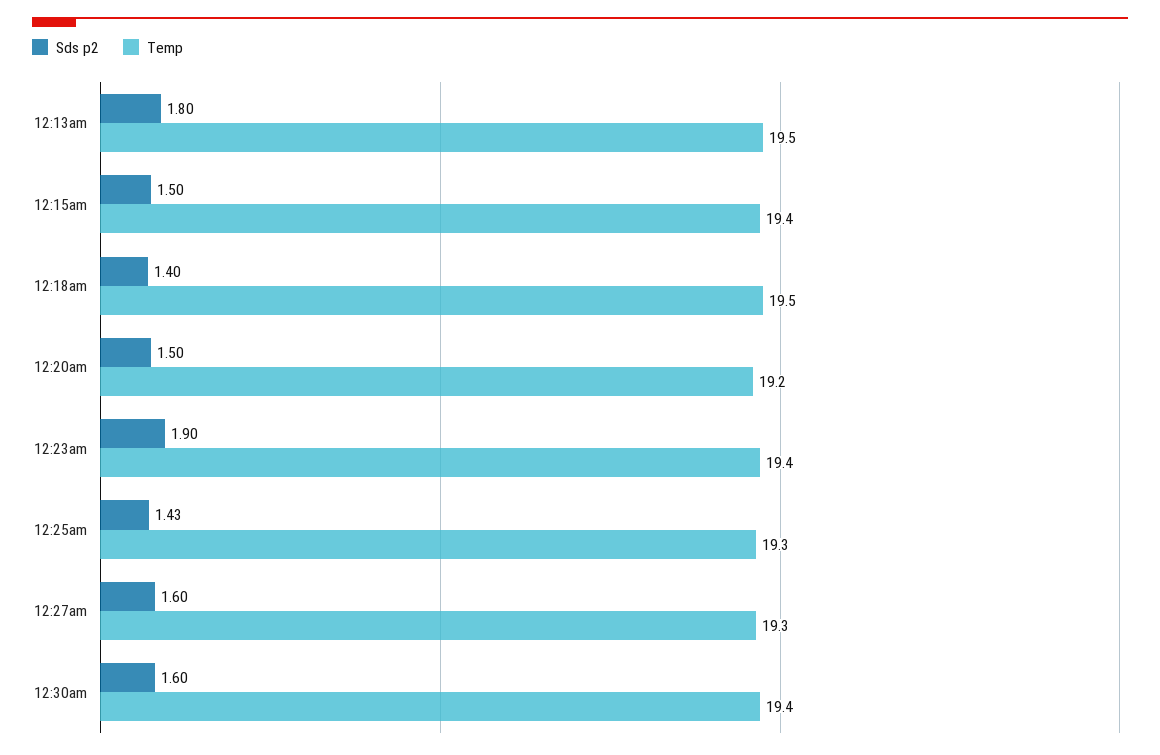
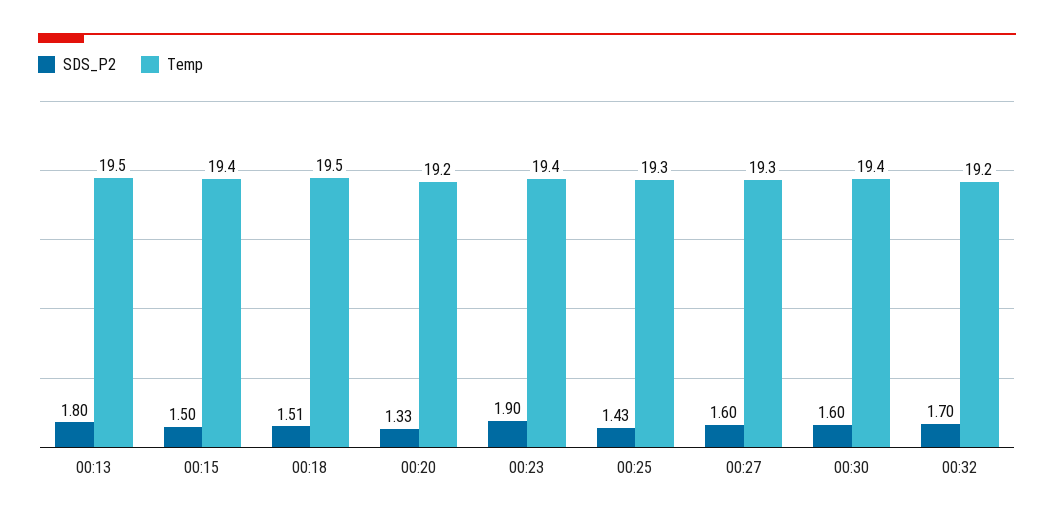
Sds p2, 12:18am: 1.4 -> 1.51
Sds p2, 12:20am: 1.5 -> 1.33
Sds p2, 00:32: none -> 1.7
Temp, 00:32: none -> 19.2

